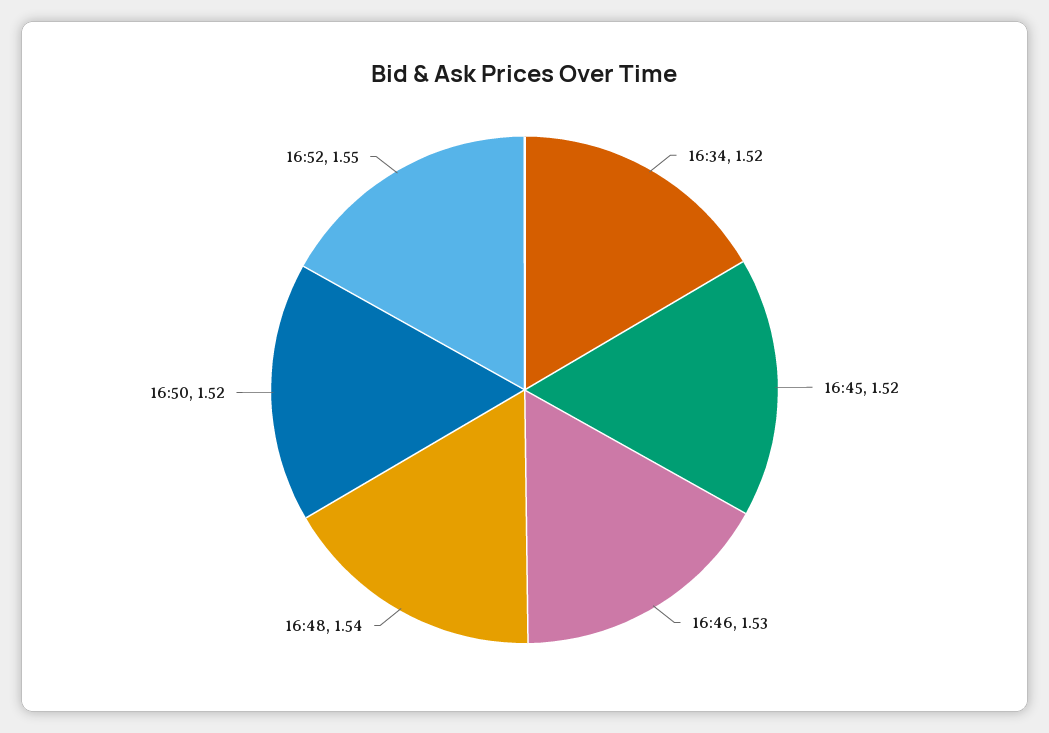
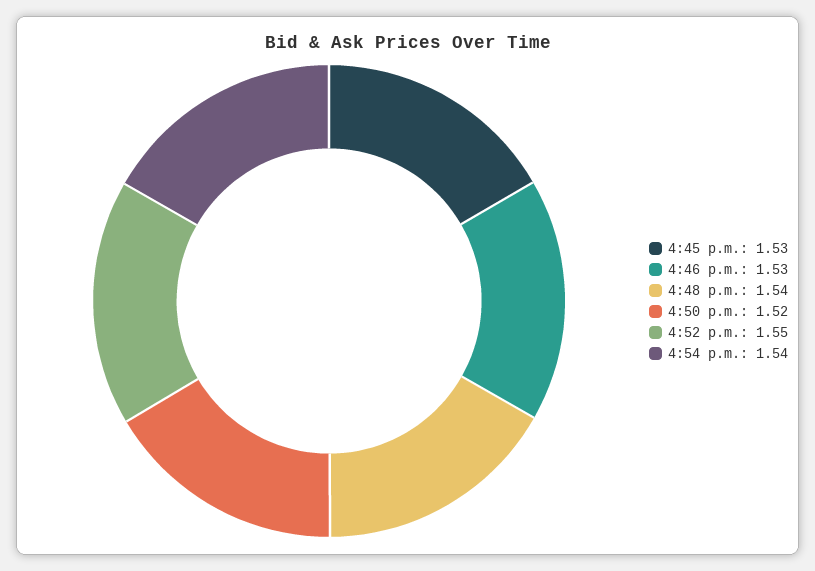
16:34: 1.52 -> none
16:45: 1.52 -> 1.53
4:54 p.m.: none -> 1.54

